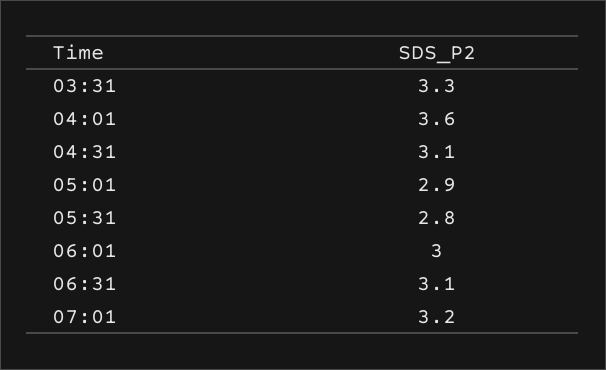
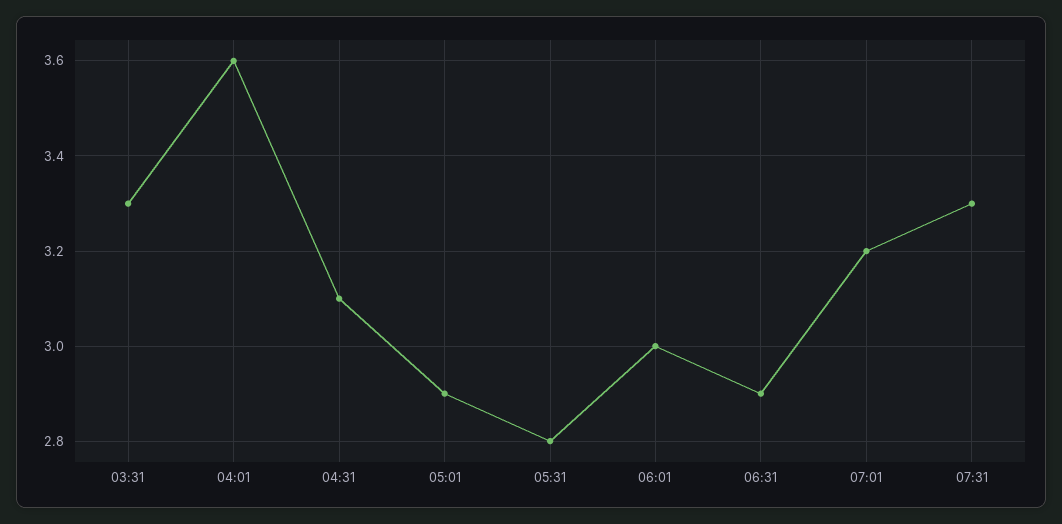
06:31: 3.1 -> 2.9
07:31: none -> 3.3

